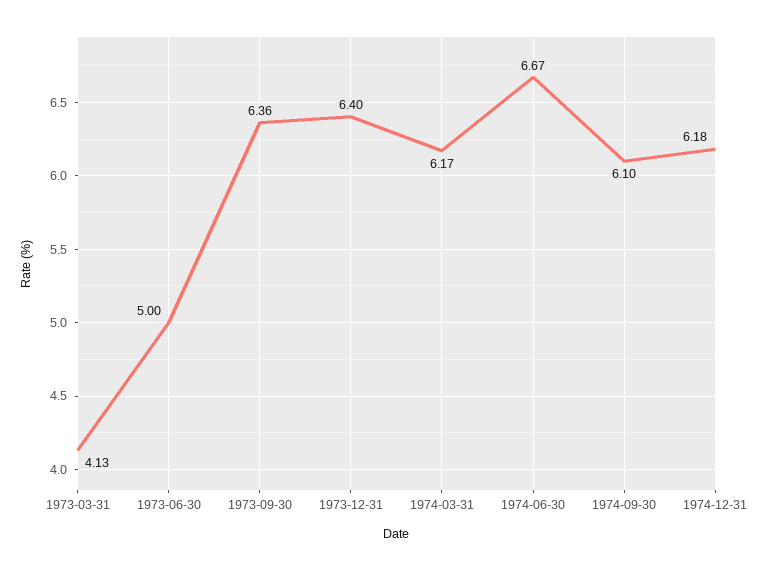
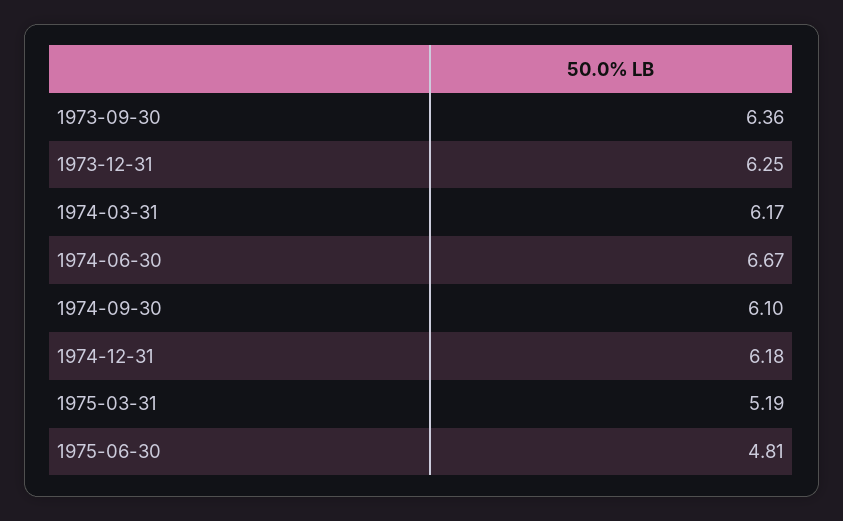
1973-03-31: 4.13 -> none
1973-06-30: 5 -> none
1973-12-31: 6.4 -> 6.25
1975-03-31: none -> 5.19
1975-06-30: none -> 4.81

